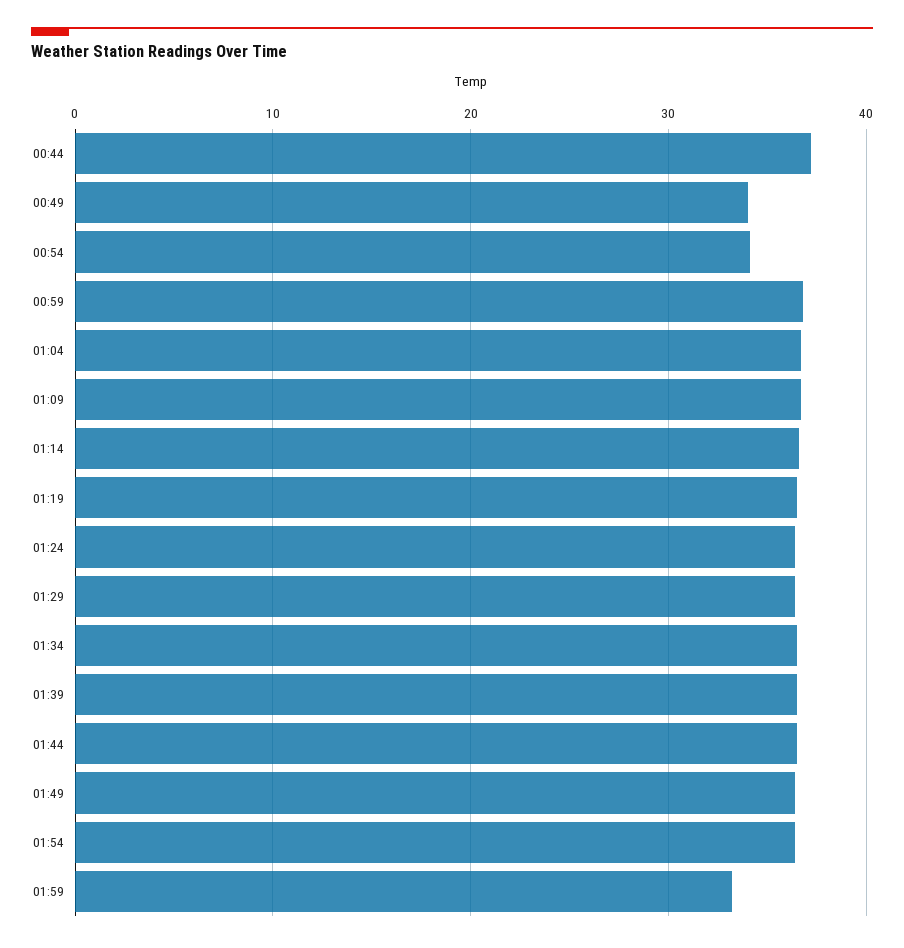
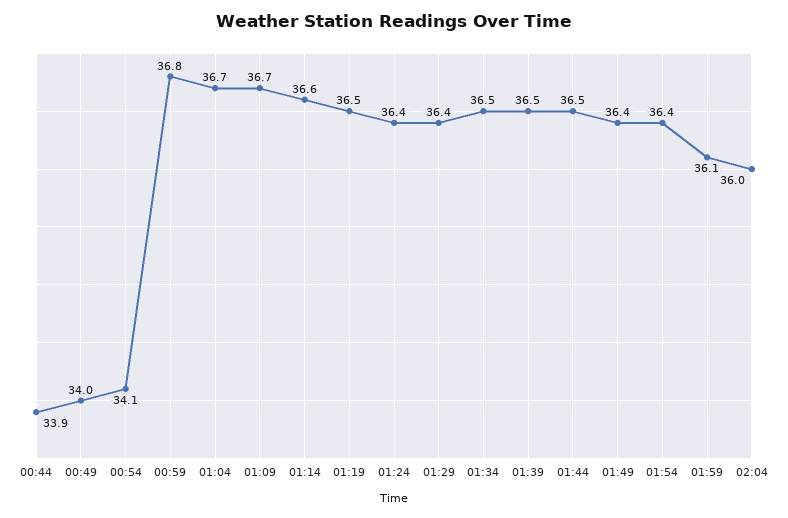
00:44: 37 -> 33.9
01:59: 33 -> 36.1
02:04: none -> 36

